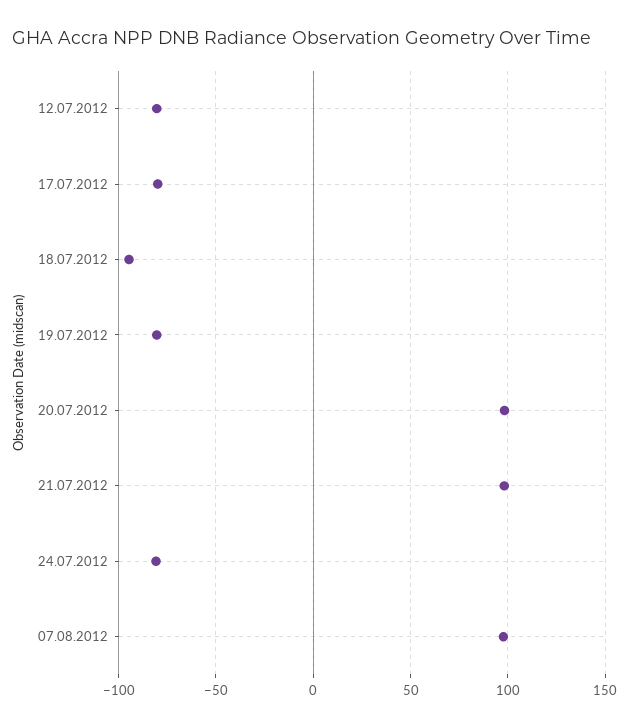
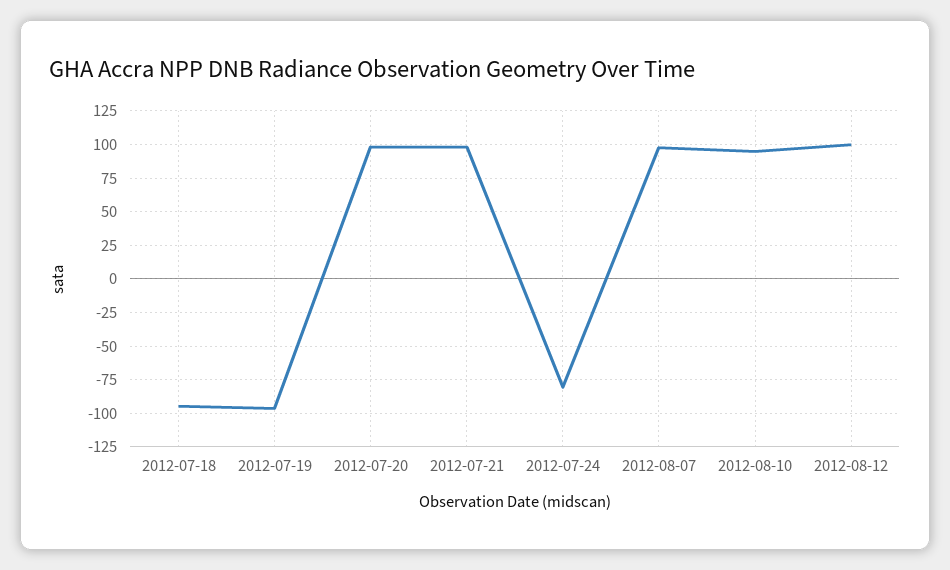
12.07.2012: -80 -> none
17.07.2012: -80 -> none
19.07.2012: -80 -> -95
2012-08-10: none -> 95
2012-08-12: none -> 100

